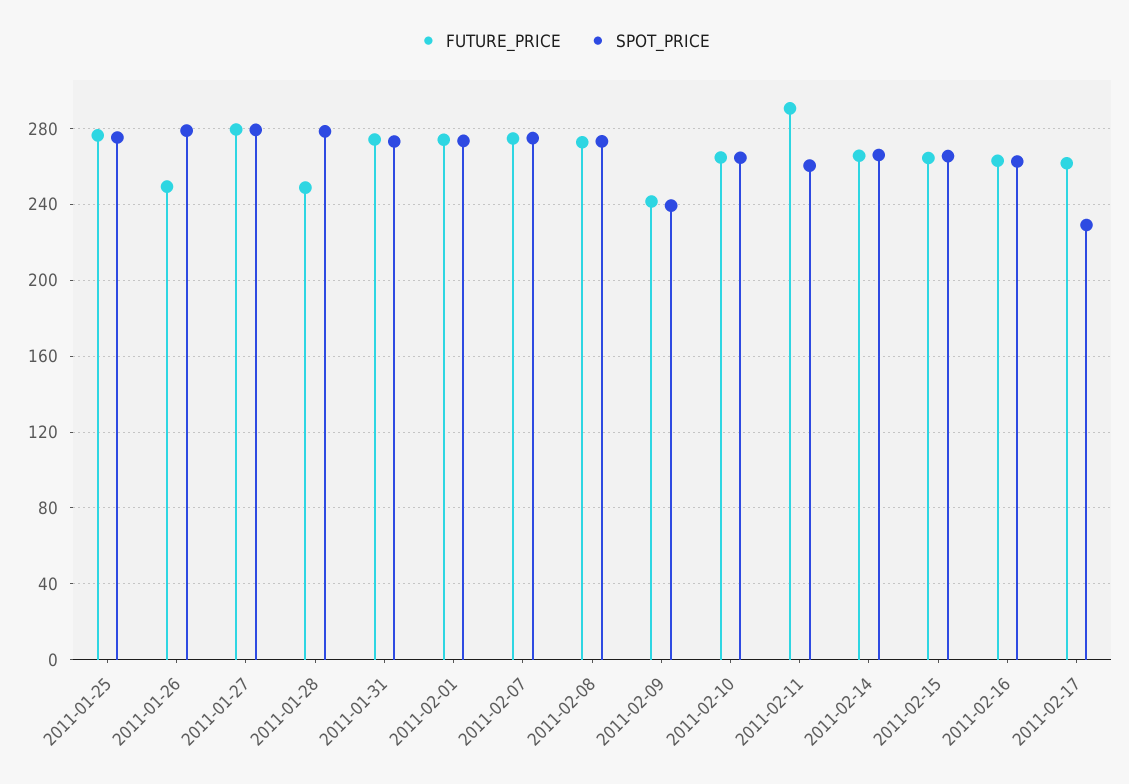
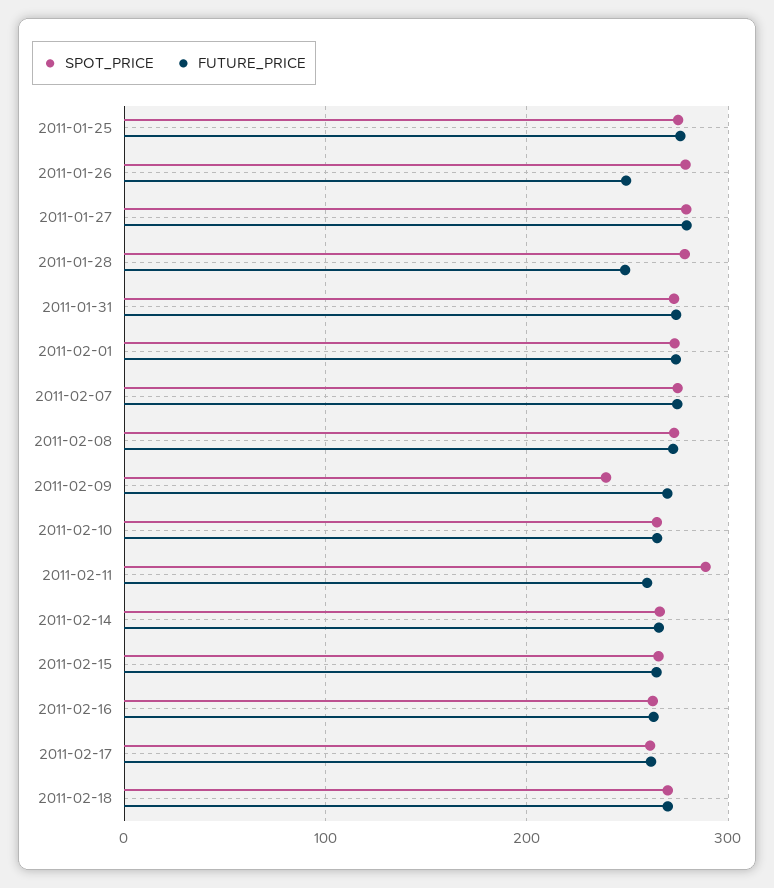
FUTURE_PRICE, 2011-02-09: 240 -> 270
FUTURE_PRICE, 2011-02-11: 290 -> 260
SPOT_PRICE, 2011-02-11: 260 -> 290
SPOT_PRICE, 2011-02-17: 230 -> 260
SPOT_PRICE, 2011-02-18: none -> 270
FUTURE_PRICE, 2011-02-18: none -> 270

